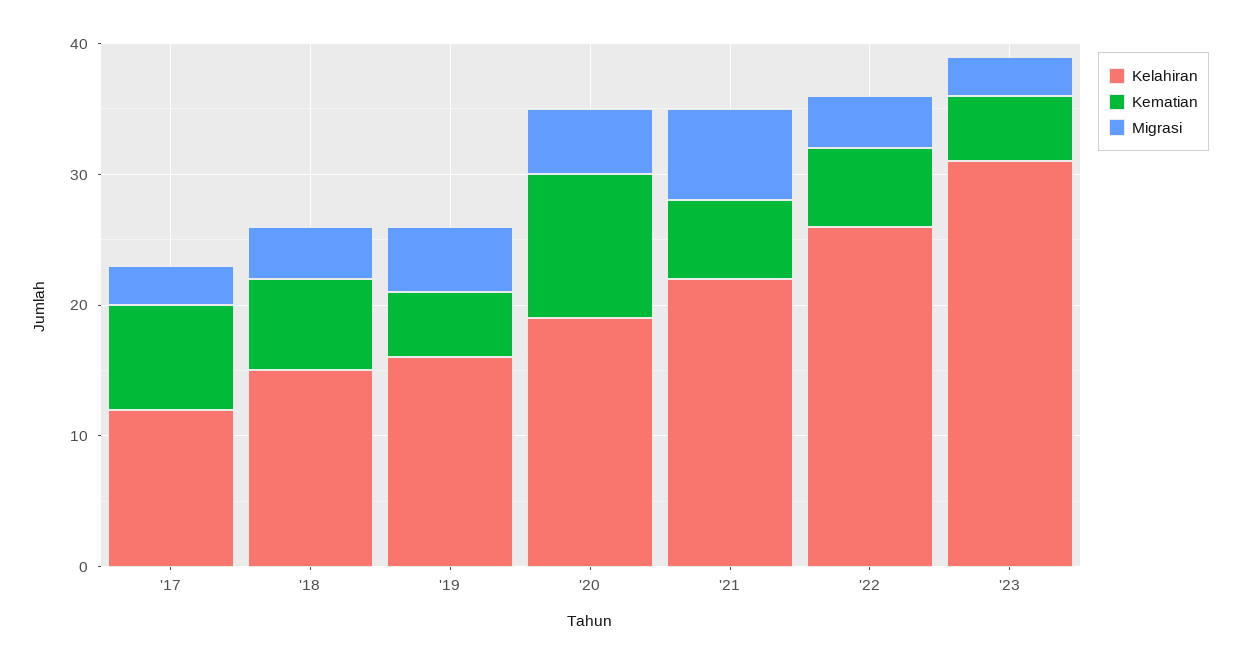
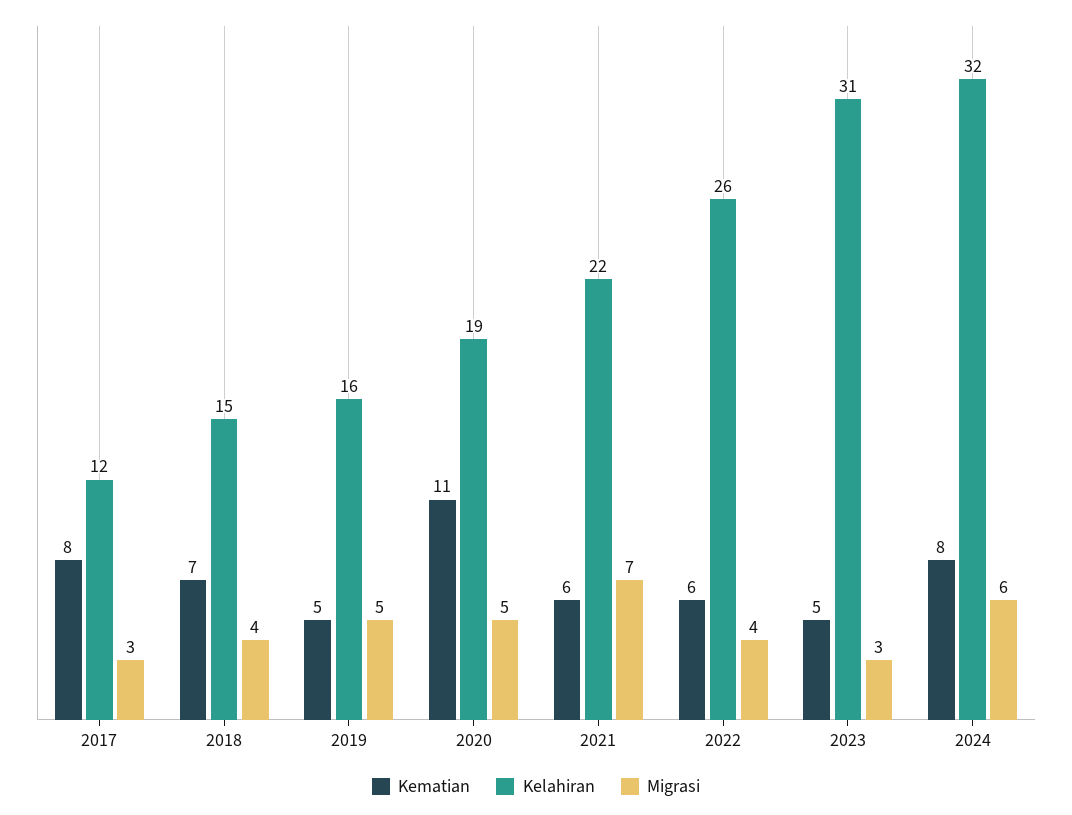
Kematian, 2024: none -> 8
Kelahiran, 2024: none -> 32
Migrasi, 2024: none -> 6

